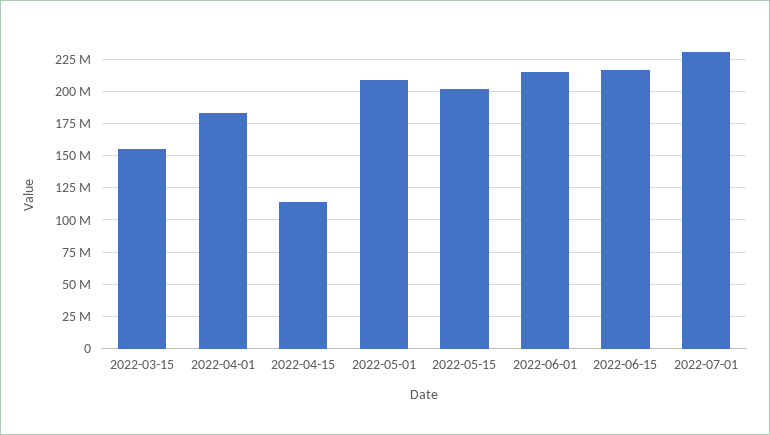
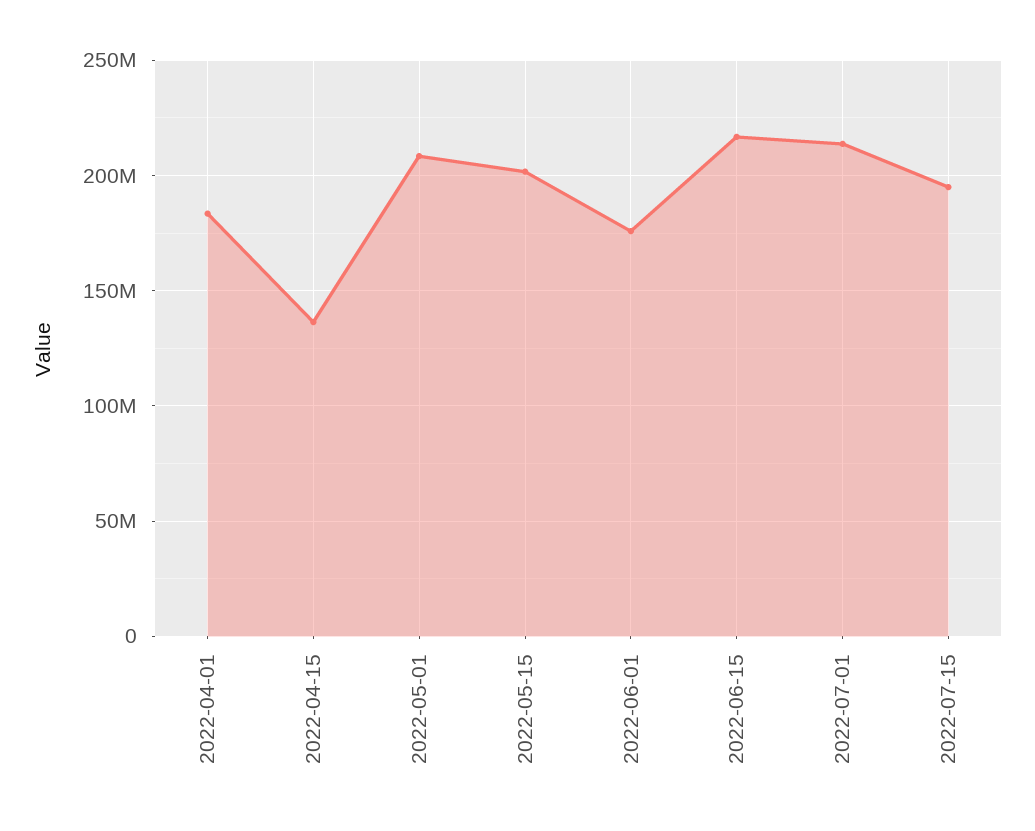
2022-03-15: 155000000 -> none
2022-04-15: 115000000 -> 135000000
2022-06-01: 215000000 -> 175000000
2022-07-01: 230000000 -> 215000000
2022-07-15: none -> 195000000

